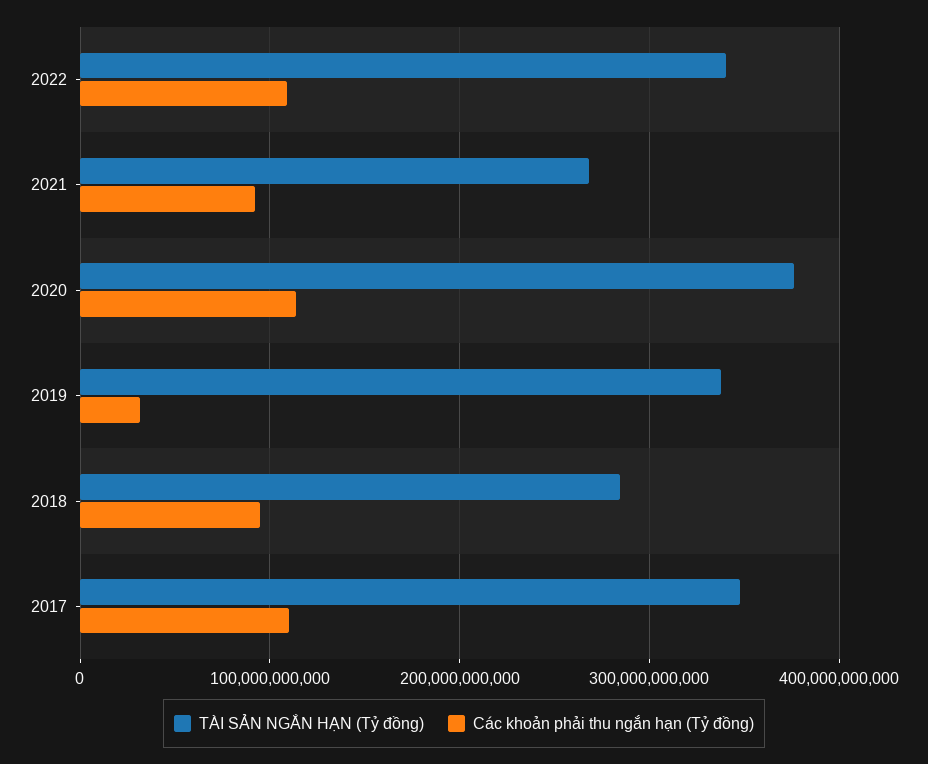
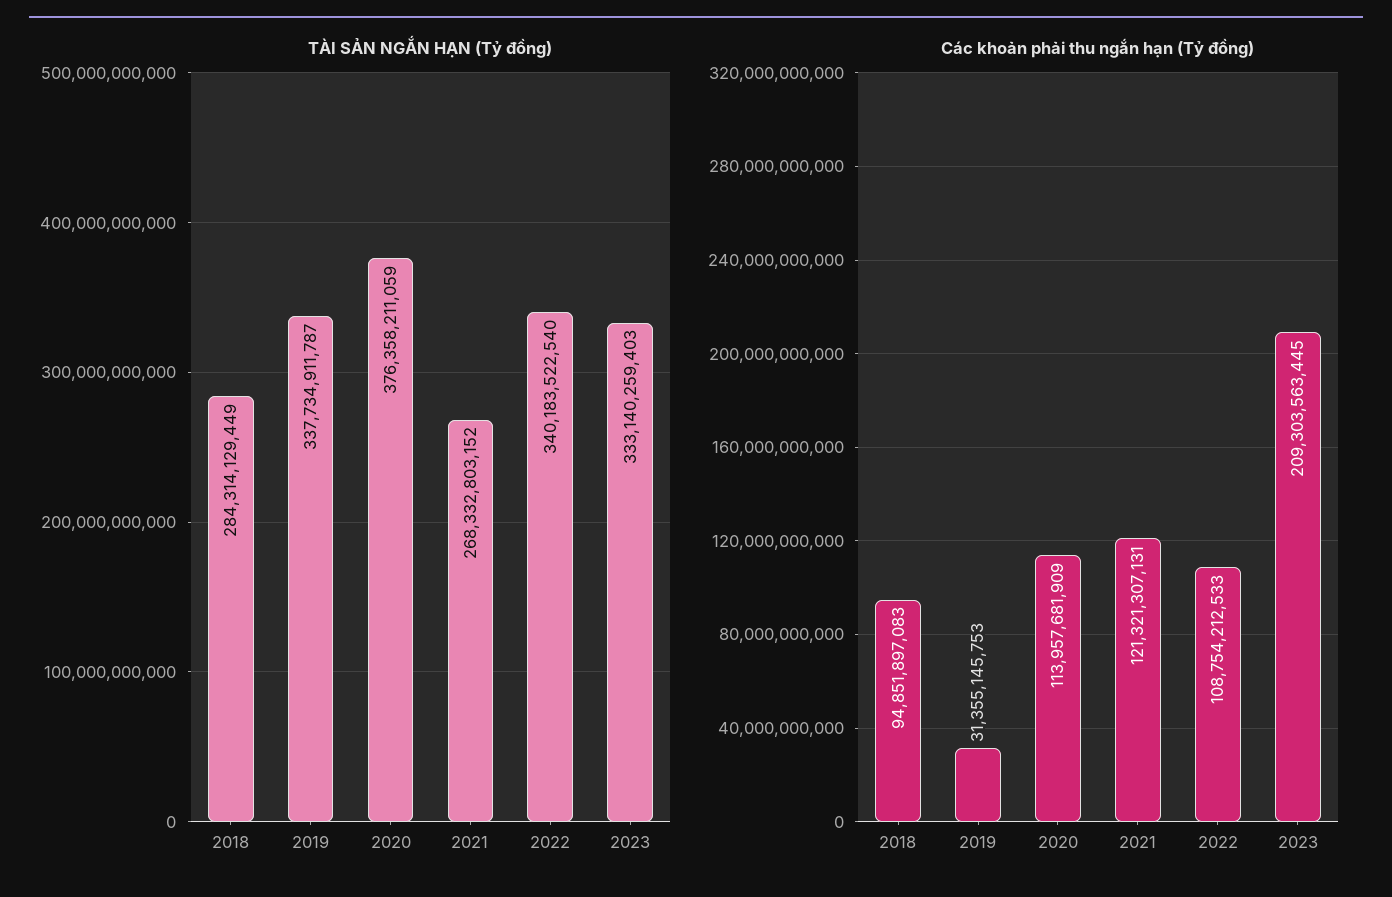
Các khoản phải thu ngắn hạn (Tỷ đồng), 2021: 90000000000 -> 121321307131
TÀI SẢN NGẮN HẠN (Tỷ đồng), 2017: 350000000000 -> none
Các khoản phải thu ngắn hạn (Tỷ đồng), 2017: 110000000000 -> none
TÀI SẢN NGẮN HẠN (Tỷ đồng), 2023: none -> 333140259403
Các khoản phải thu ngắn hạn (Tỷ đồng), 2023: none -> 209303563445

